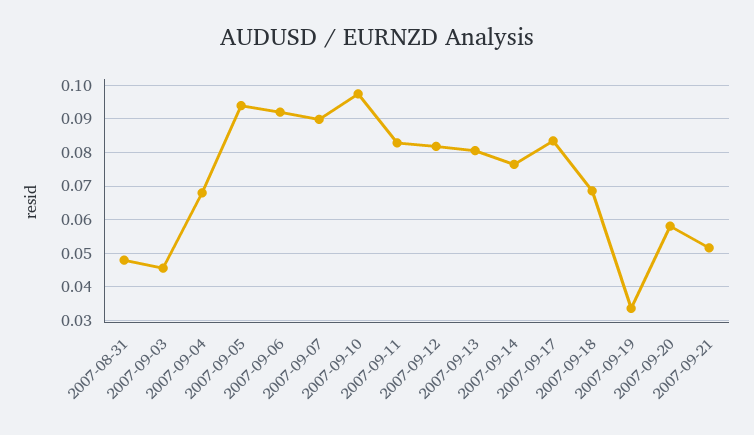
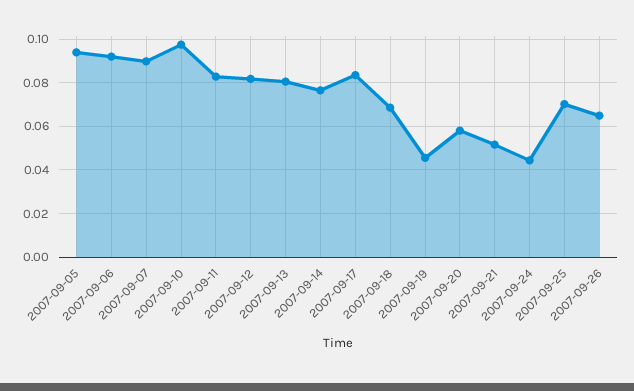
2007-08-31: 0.048 -> none
2007-09-03: 0.046 -> none
2007-09-04: 0.068 -> none
2007-09-19: 0.034 -> 0.045
2007-09-24: none -> 0.045
2007-09-25: none -> 0.07
2007-09-26: none -> 0.065

